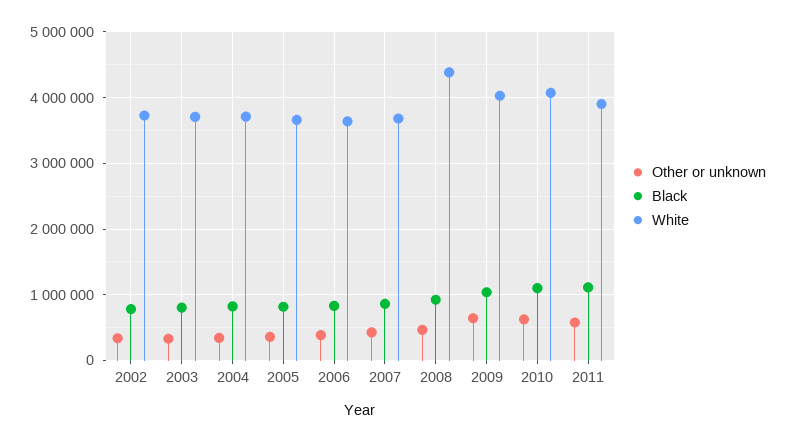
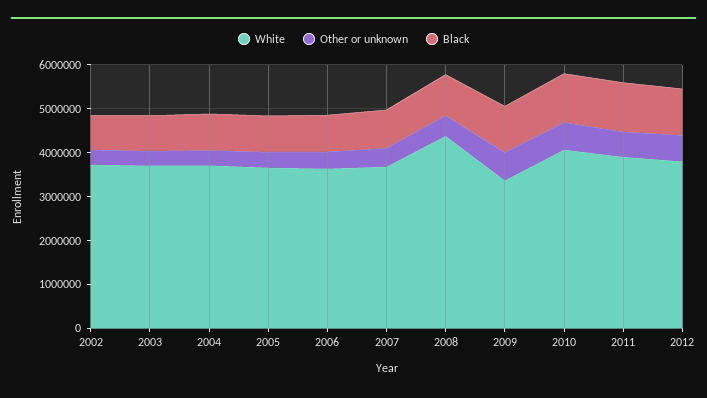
White, 2009: 4000000 -> 3400000
White, 2012: none -> 3800000
Other or unknown, 2012: none -> 600000
Black, 2012: none -> 1000000

